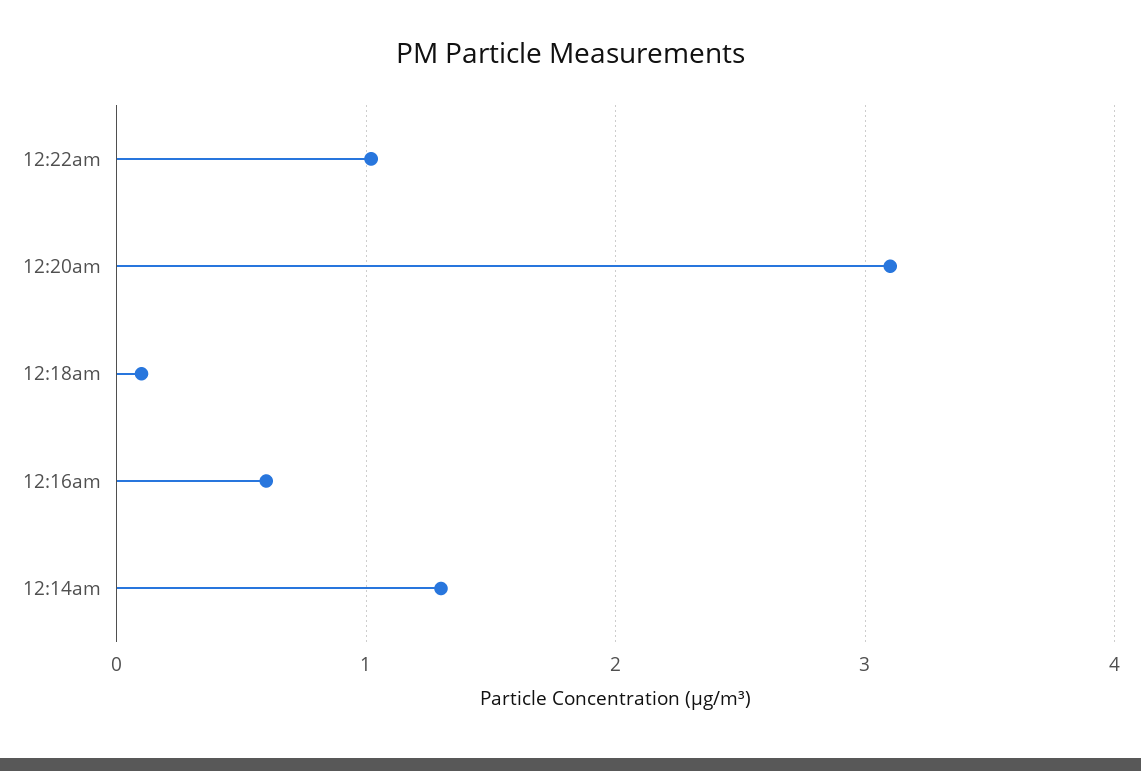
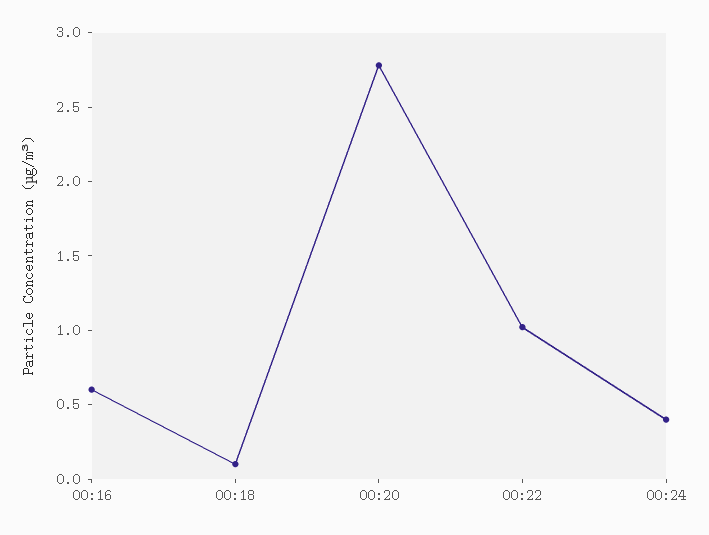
12:20am: 3.1 -> 2.8
12:14am: 1.3 -> none
00:24: none -> 0.4

